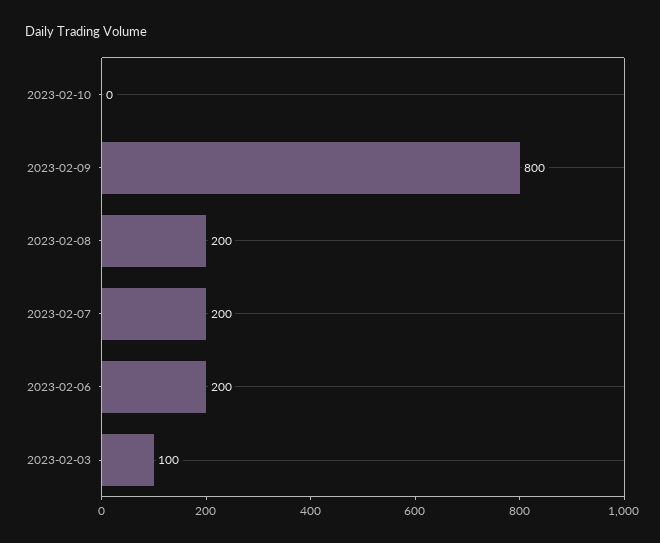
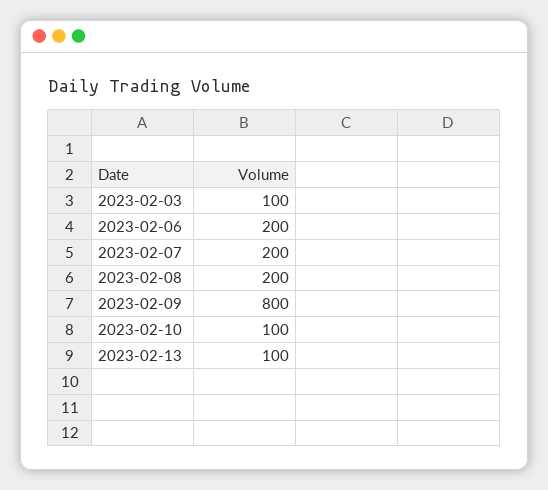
2023-02-10: 0 -> 100
2023-02-13: none -> 100

